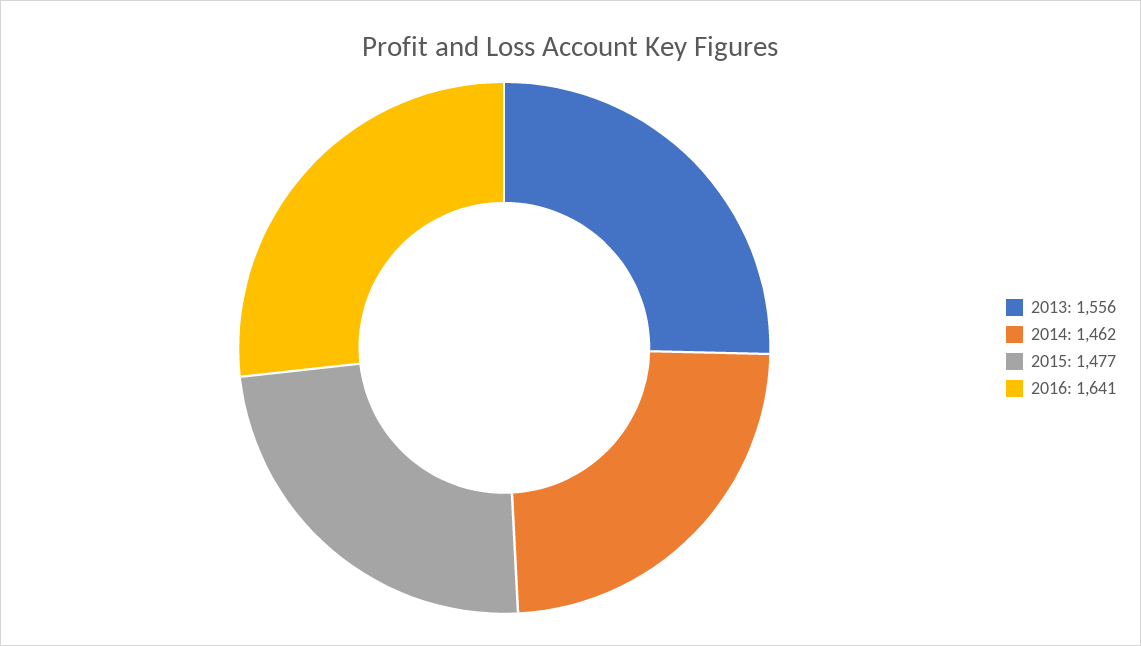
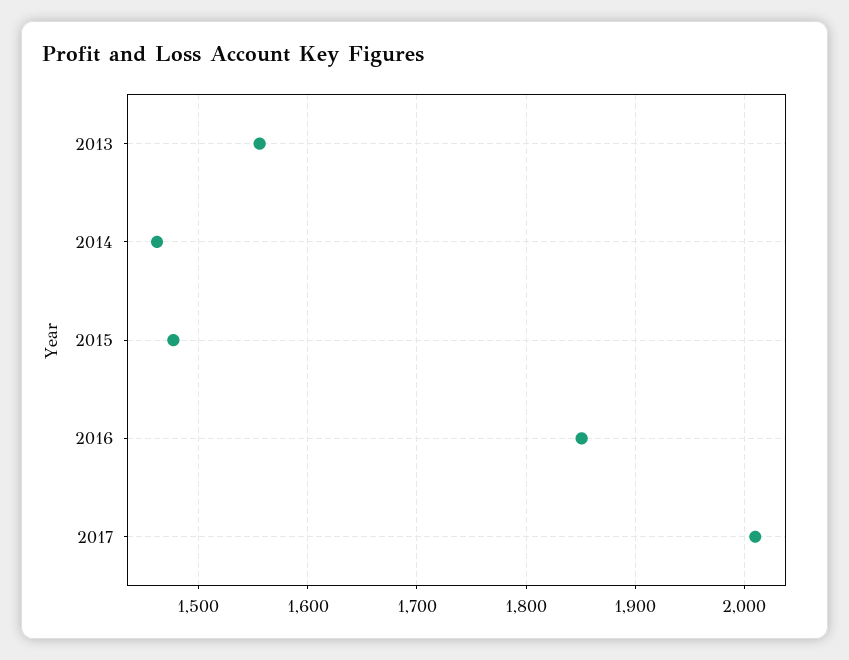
2016: 1641 -> 1850
2017: none -> 2010

